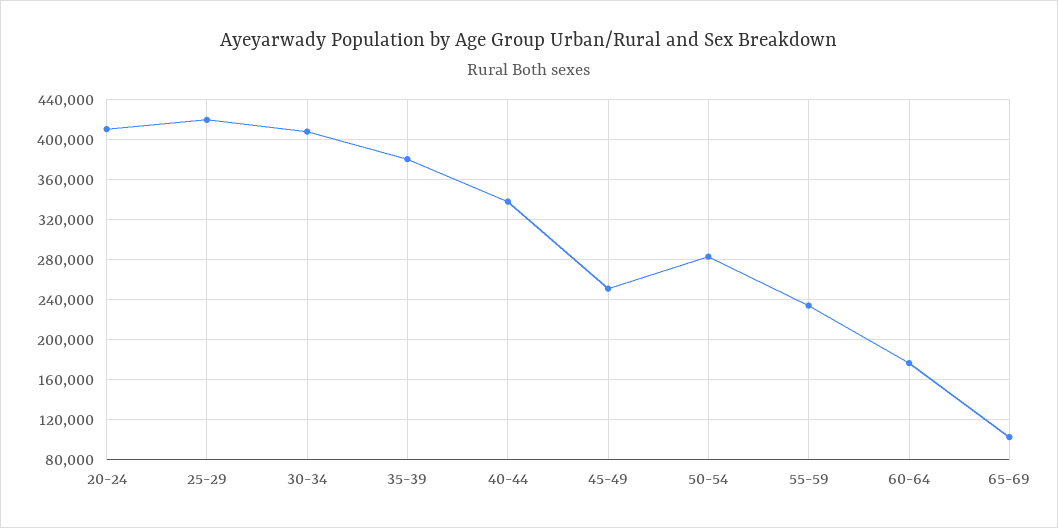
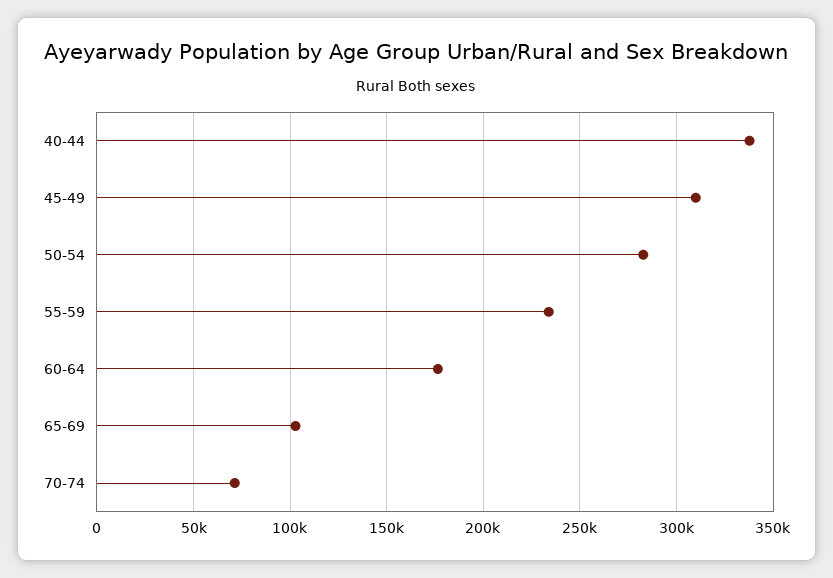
20-24: 410000 -> none
25-29: 420000 -> none
30-34: 410000 -> none
35-39: 380000 -> none
45-49: 250000 -> 310000
70-74: none -> 70000

